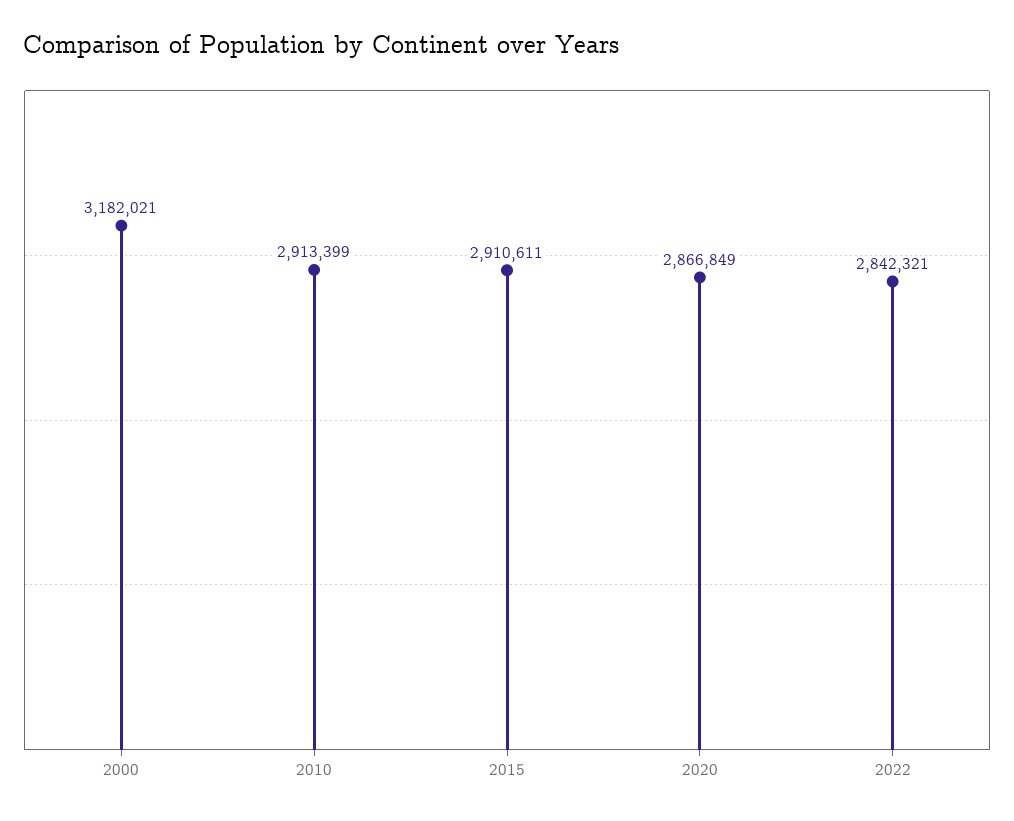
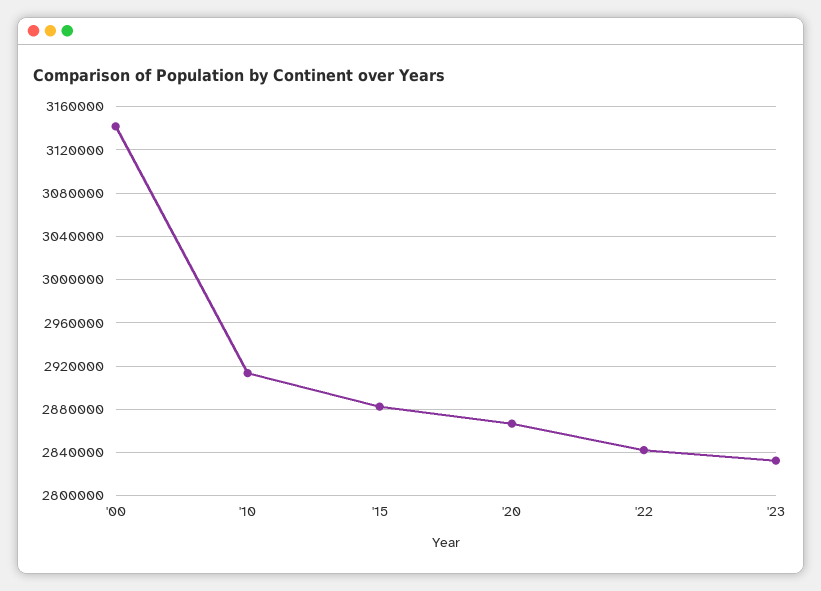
2000: 3182021 -> 3140000
2015: 2910611 -> 2880000
'23: none -> 2830000

